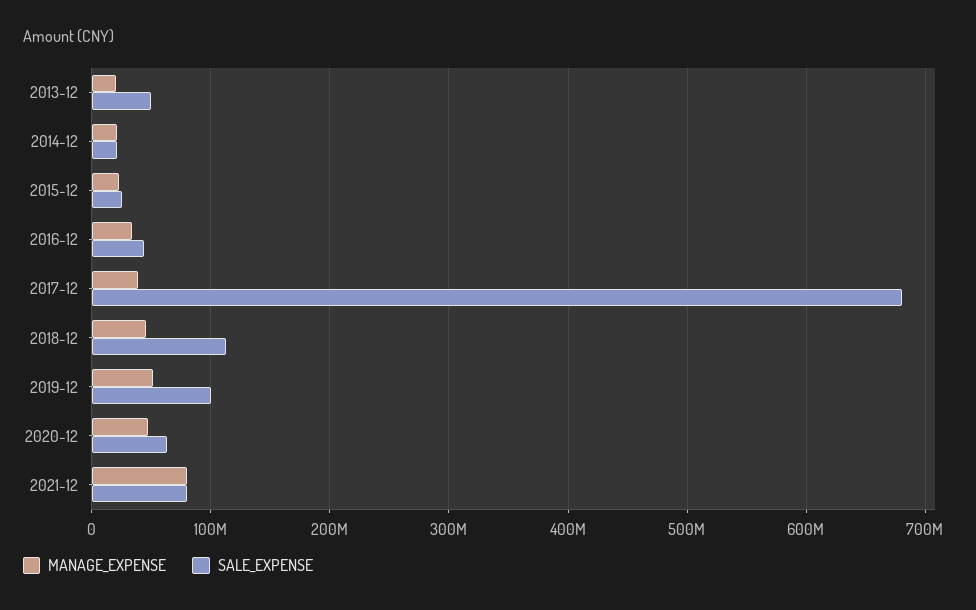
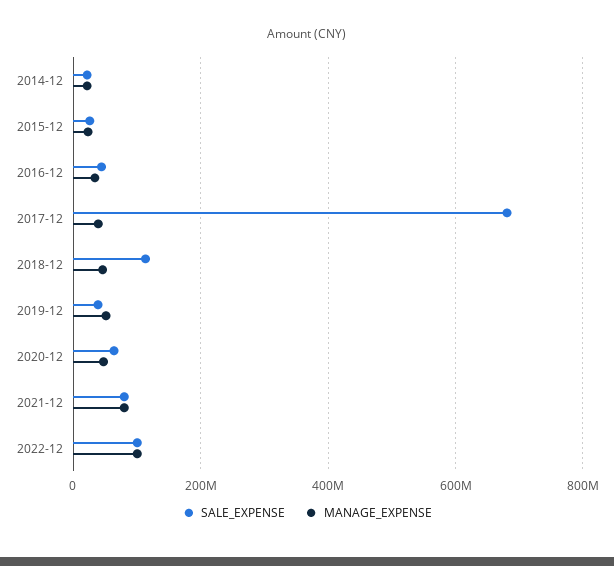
MANAGE_EXPENSE, 2013-12: 20000000 -> none
SALE_EXPENSE, 2013-12: 50000000 -> none
SALE_EXPENSE, 2019-12: 100000000 -> 40000000
SALE_EXPENSE, 2022-12: none -> 100000000
MANAGE_EXPENSE, 2022-12: none -> 100000000

